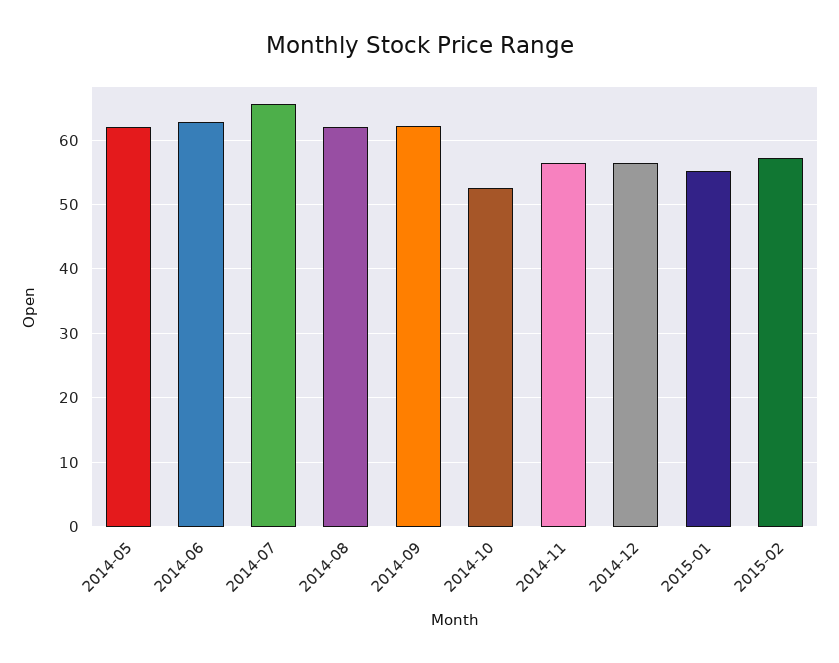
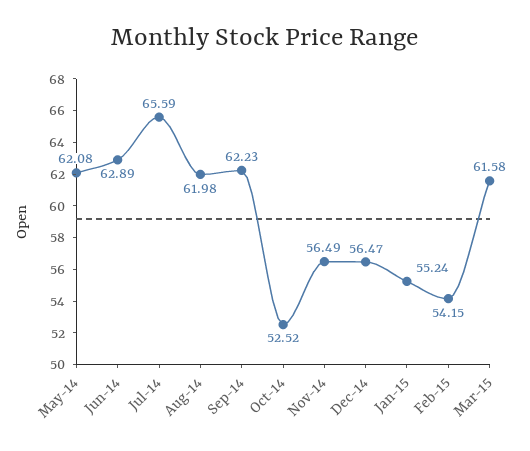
2015-02: 57 -> 54.15
Mar-15: none -> 61.58

